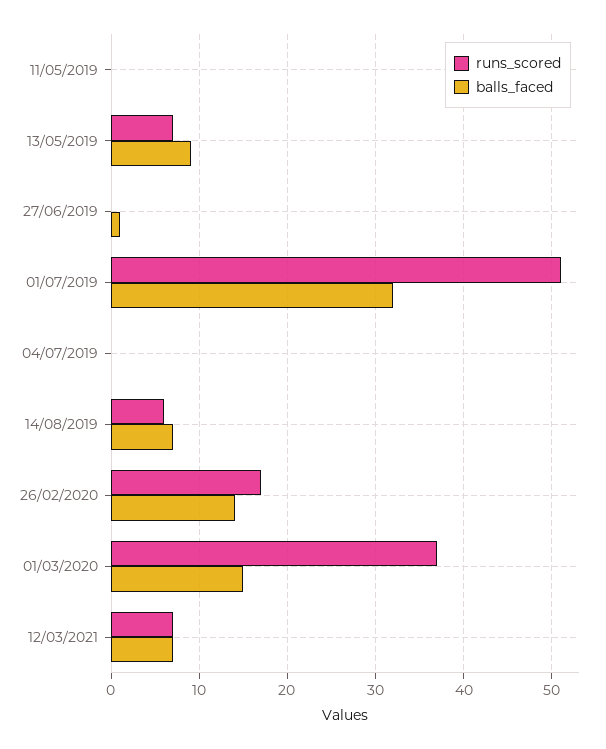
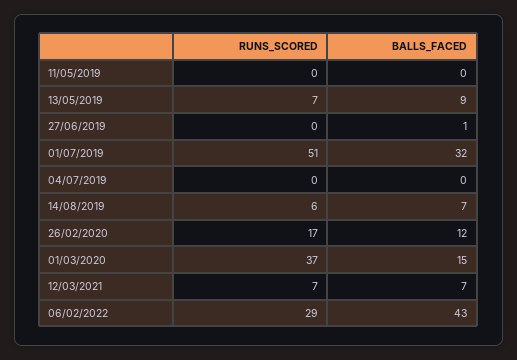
balls_faced, 26/02/2020: 14 -> 12
runs_scored, 06/02/2022: none -> 29
balls_faced, 06/02/2022: none -> 43

